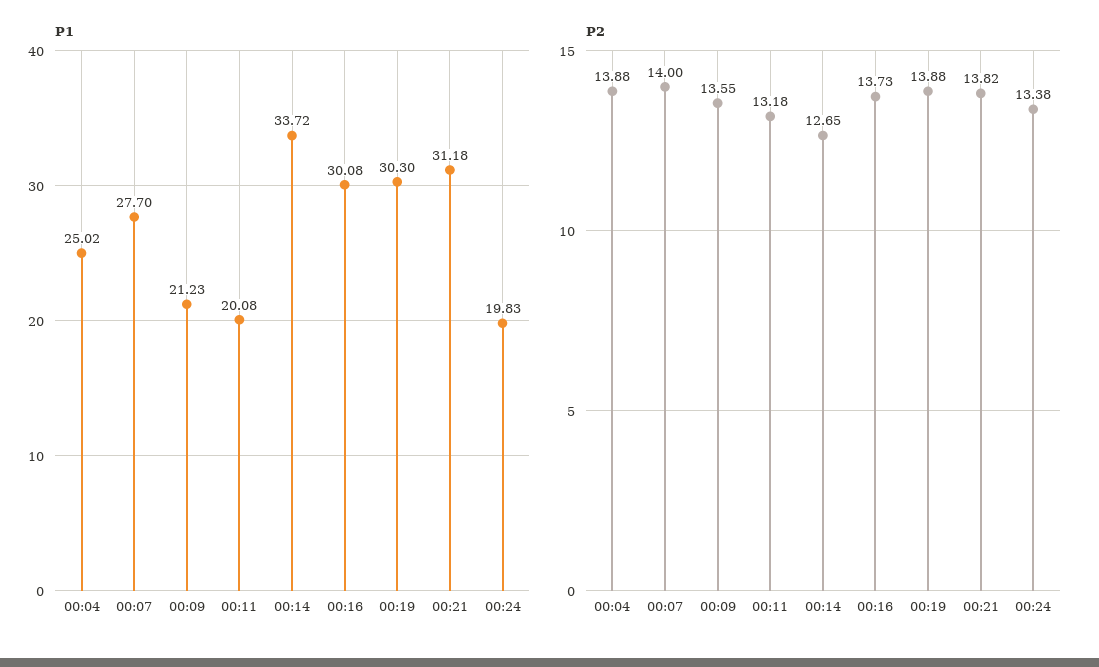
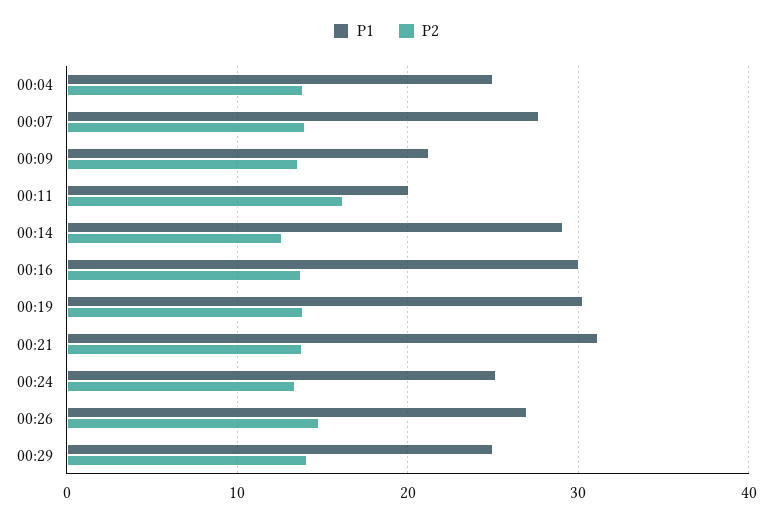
P1, 00:14: 33.72 -> 29
P1, 00:24: 19.83 -> 25
P2, 00:11: 13.18 -> 16
P1, 00:26: none -> 27
P2, 00:26: none -> 15
P1, 00:29: none -> 25
P2, 00:29: none -> 14

